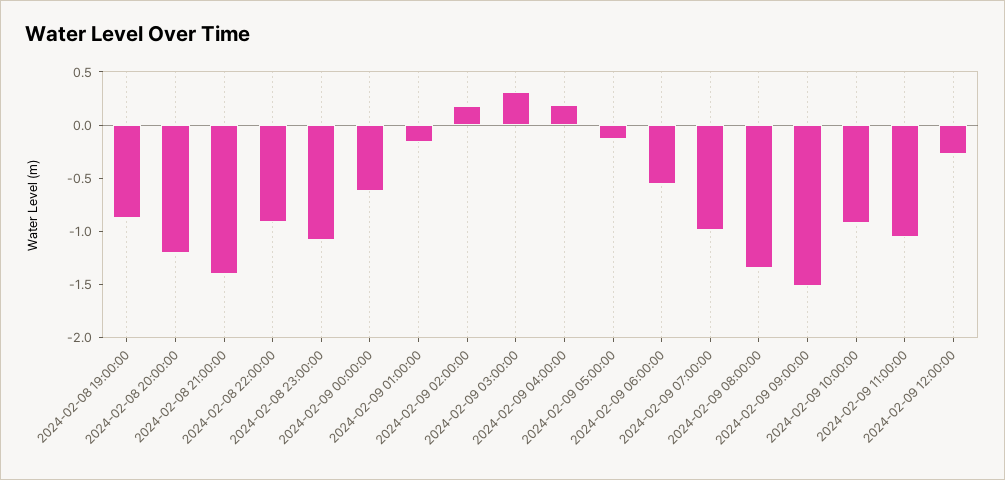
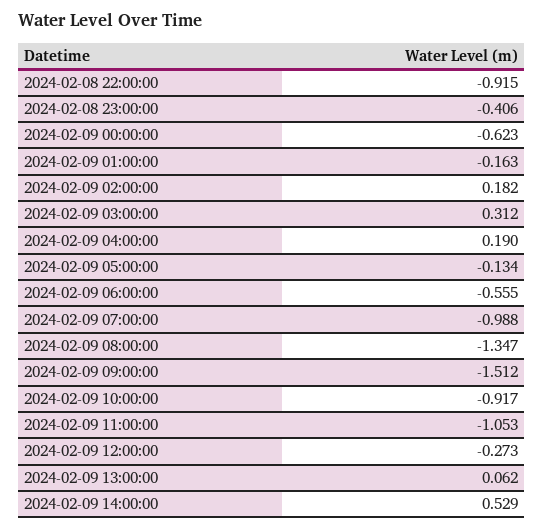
2024-02-08 19:00:00: -0.9 -> none
2024-02-08 20:00:00: -1.2 -> none
2024-02-08 21:00:00: -1.4 -> none
2024-02-08 23:00:00: -1.1 -> -0.406
2024-02-09 13:00:00: none -> 0.062
2024-02-09 14:00:00: none -> 0.529

